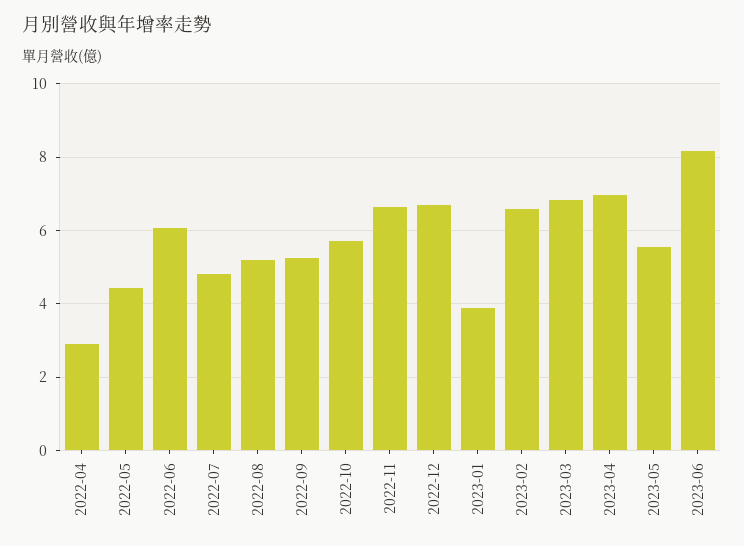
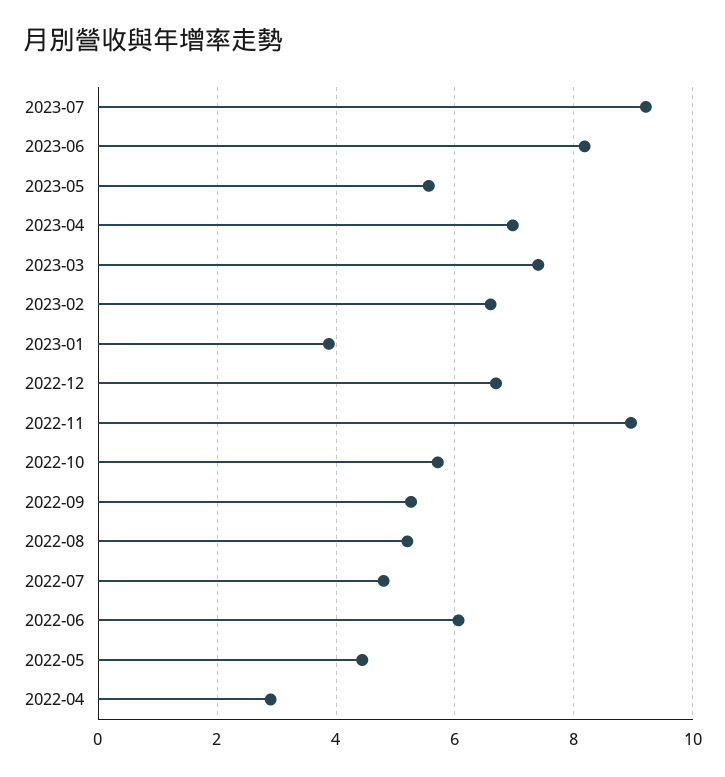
2022-11: 6.6 -> 9
2023-03: 6.8 -> 7.4
2023-07: none -> 9.2

